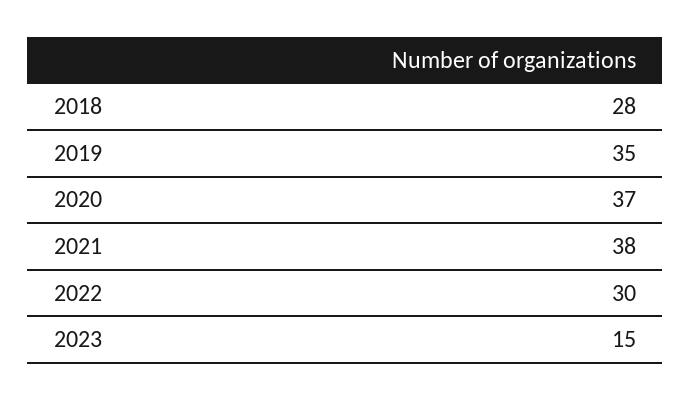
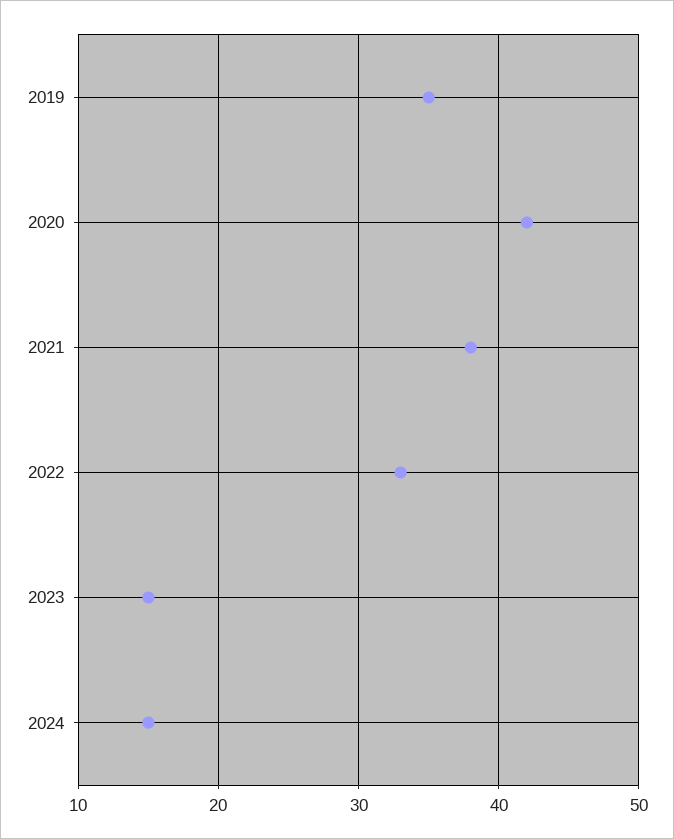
2018: 28 -> none
2020: 37 -> 42
2022: 30 -> 33
2024: none -> 15

